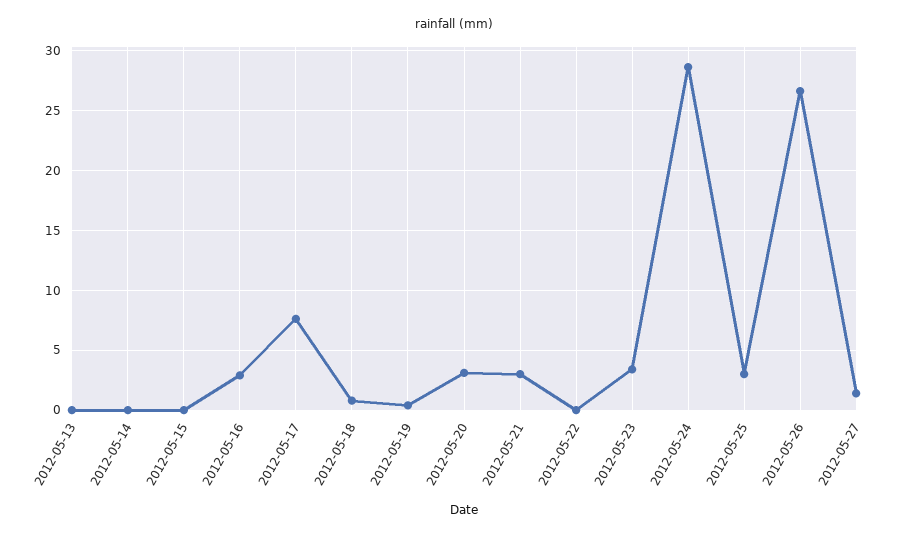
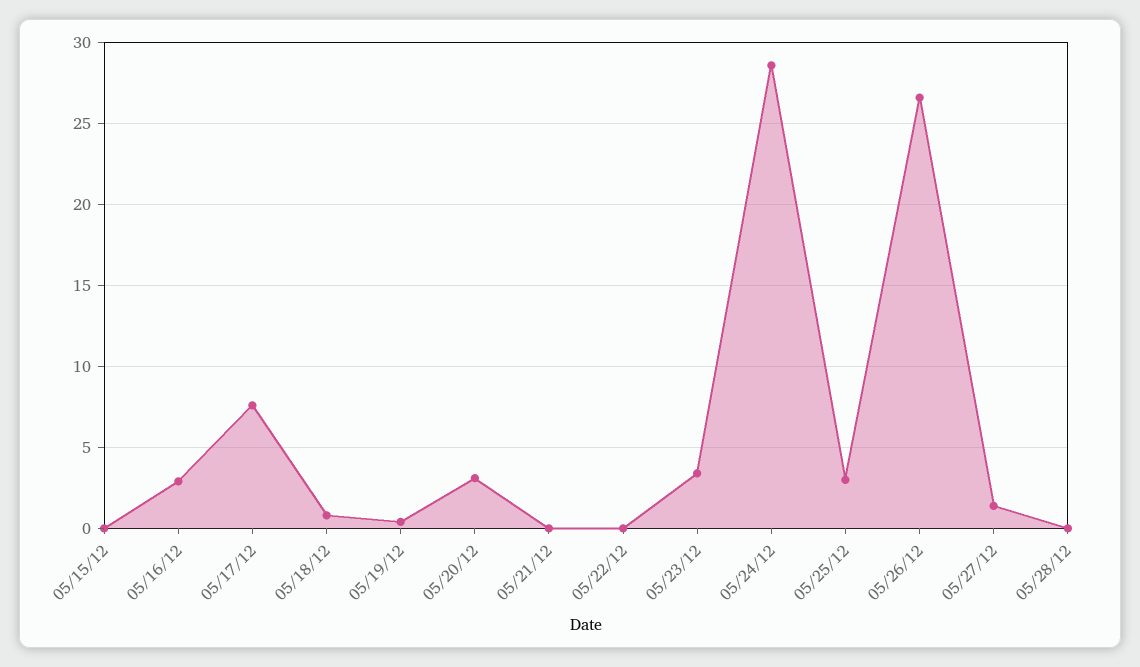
2012-05-13: 0 -> none
2012-05-14: 0 -> none
2012-05-21: 3 -> 0
05/28/12: none -> 0

